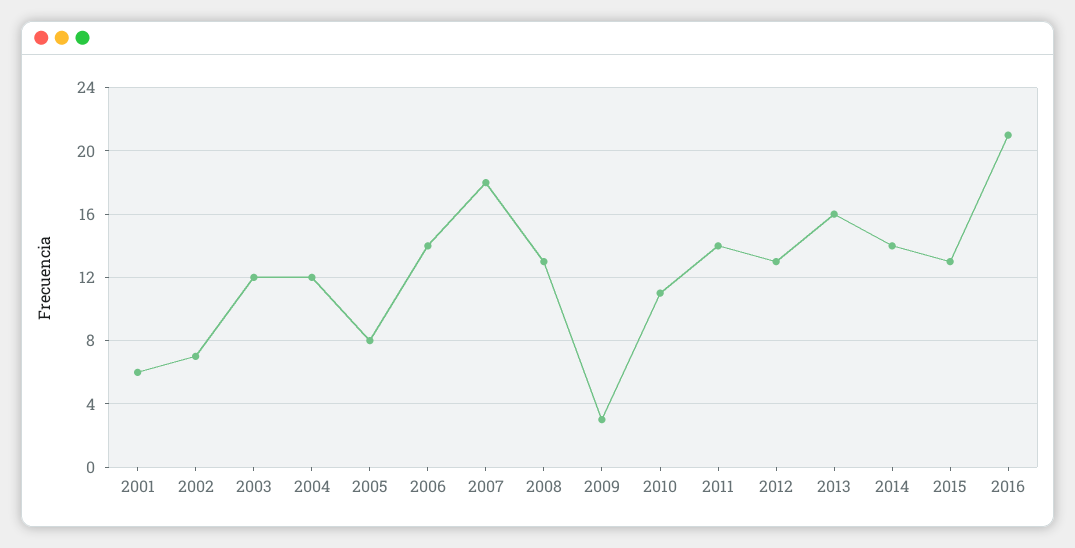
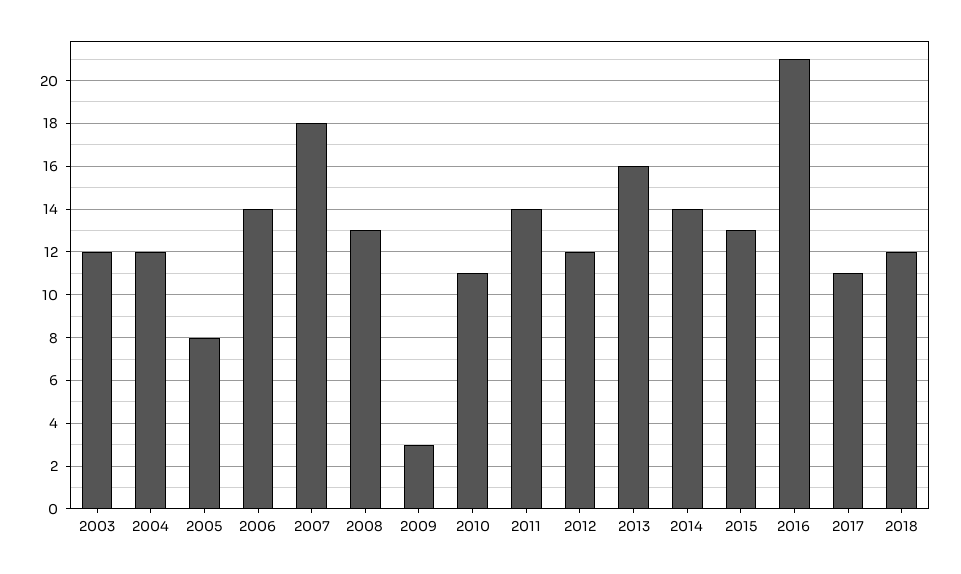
2001: 6 -> none
2002: 7 -> none
2012: 13 -> 12
2017: none -> 11
2018: none -> 12

